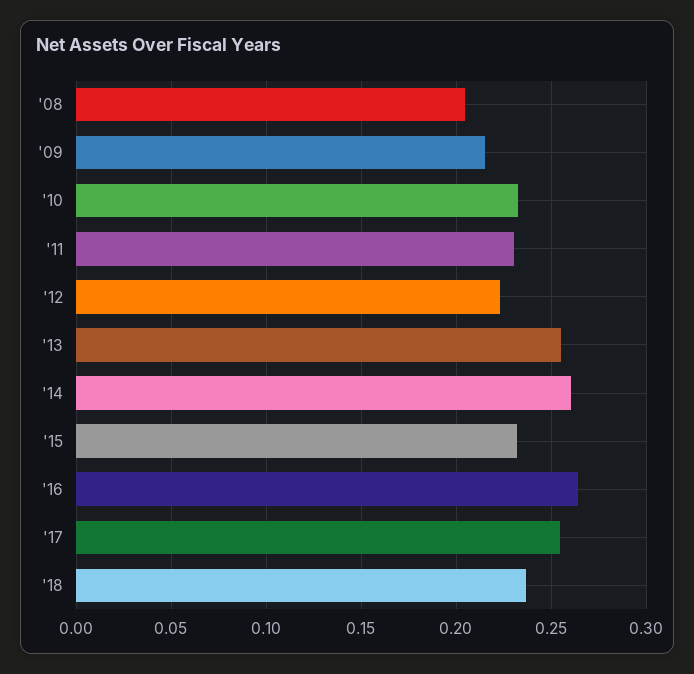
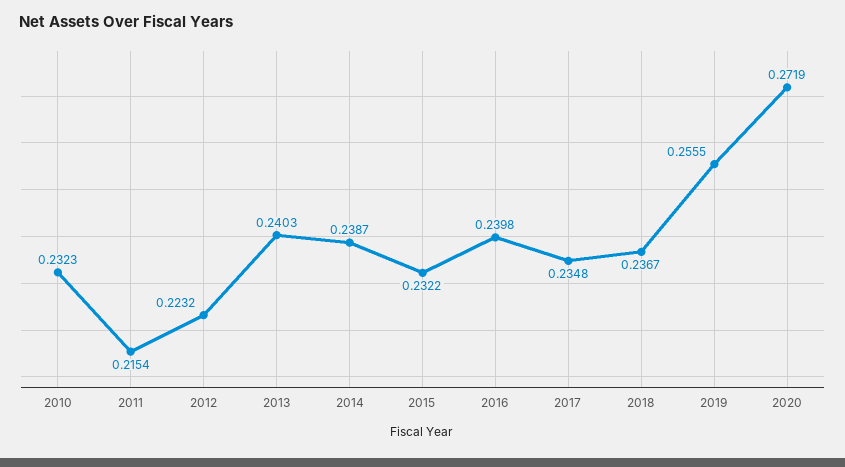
'08: 0.205 -> none
'09: 0.215 -> none
'11: 0.23 -> 0.2154
'13: 0.255 -> 0.2403
'14: 0.26 -> 0.2387
'16: 0.265 -> 0.2398
'17: 0.255 -> 0.2348
2019: none -> 0.2555
2020: none -> 0.2719

